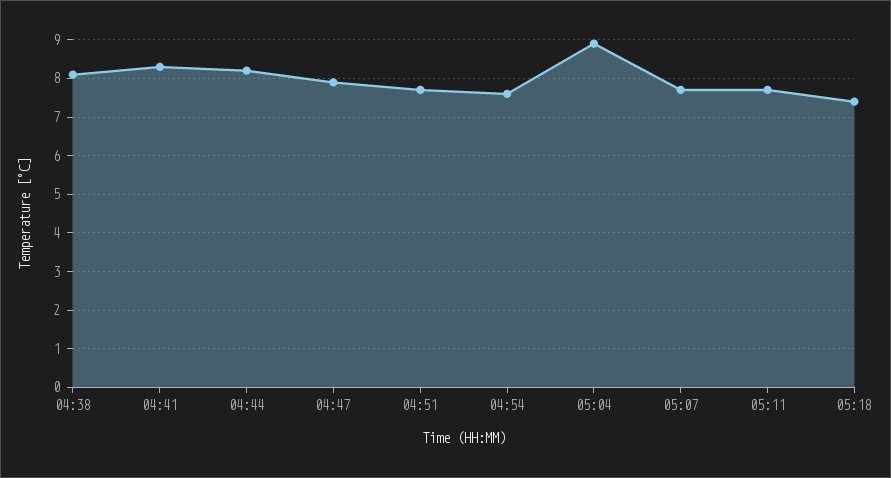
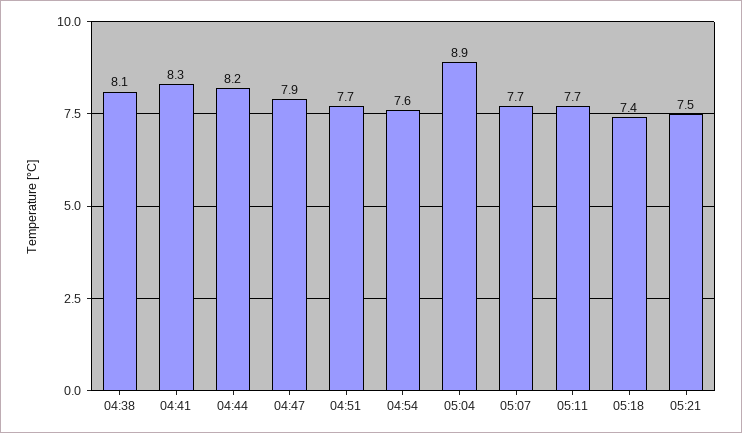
05:21: none -> 7.5

